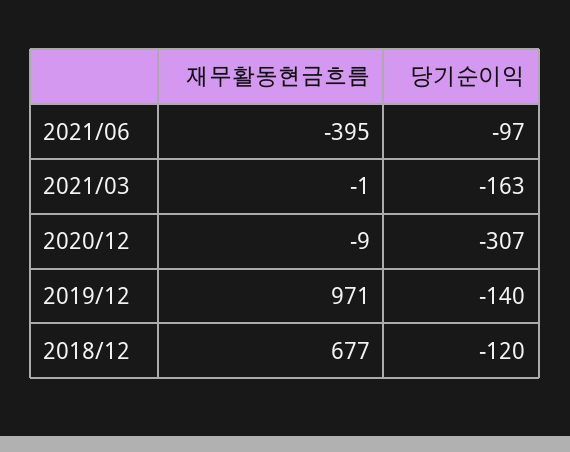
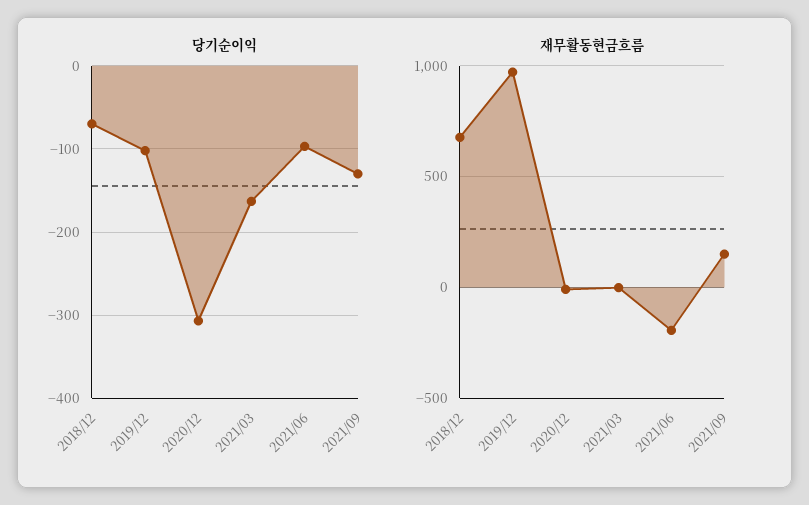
재무활동현금흐름, 2021/06: -395 -> -200
당기순이익, 2019/12: -140 -> -100
당기순이익, 2018/12: -120 -> -70
당기순이익, 2021/09: none -> -130
재무활동현금흐름, 2021/09: none -> 150

